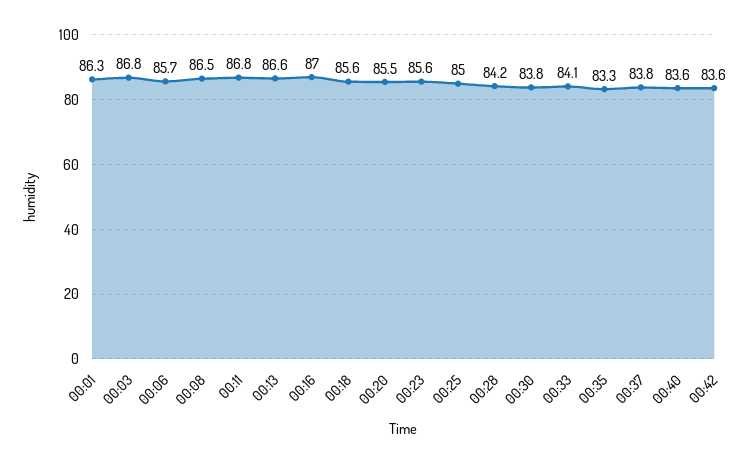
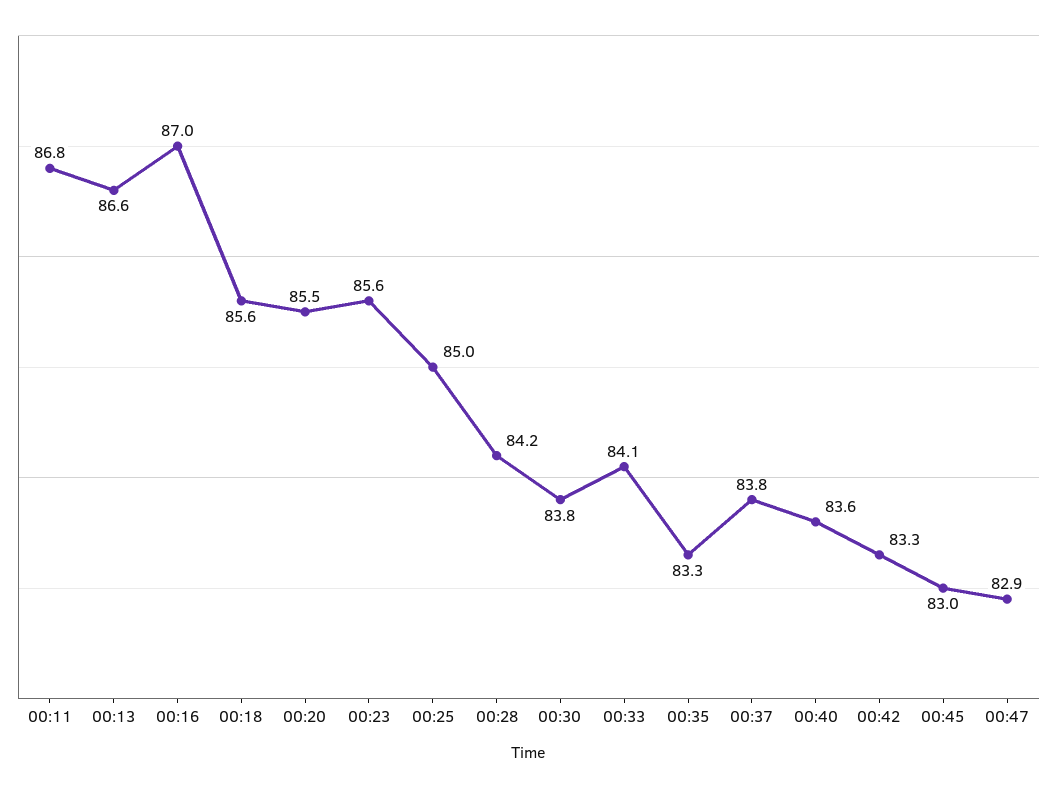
00:01: 86.3 -> none
00:03: 86.8 -> none
00:06: 85.7 -> none
00:08: 86.5 -> none
00:42: 83.6 -> 83.3
00:45: none -> 83
00:47: none -> 82.9

